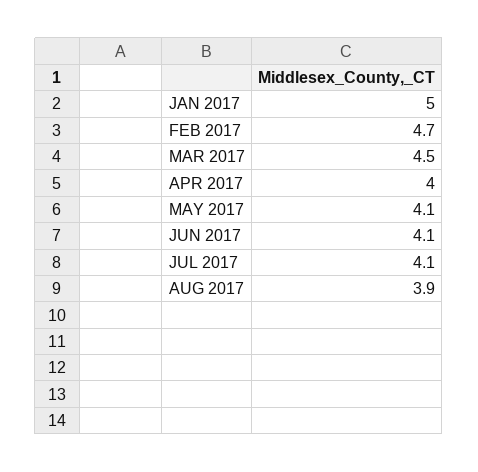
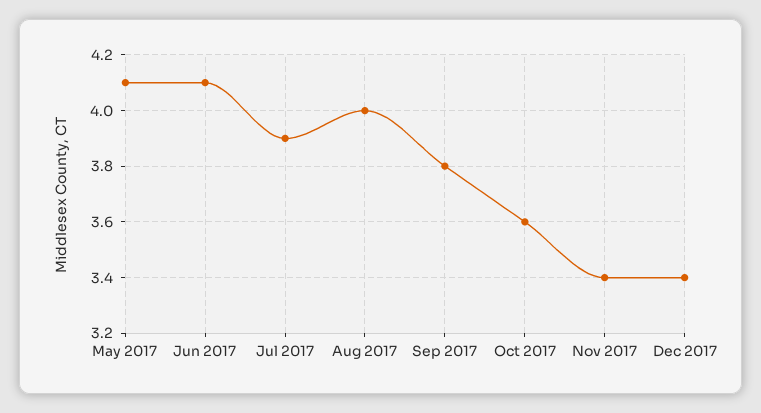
JAN 2017: 5 -> none
FEB 2017: 4.7 -> none
MAR 2017: 4.5 -> none
APR 2017: 4 -> none
JUL 2017: 4.1 -> 3.9
AUG 2017: 3.9 -> 4
Sep 2017: none -> 3.8
Oct 2017: none -> 3.6
Nov 2017: none -> 3.4
Dec 2017: none -> 3.4

